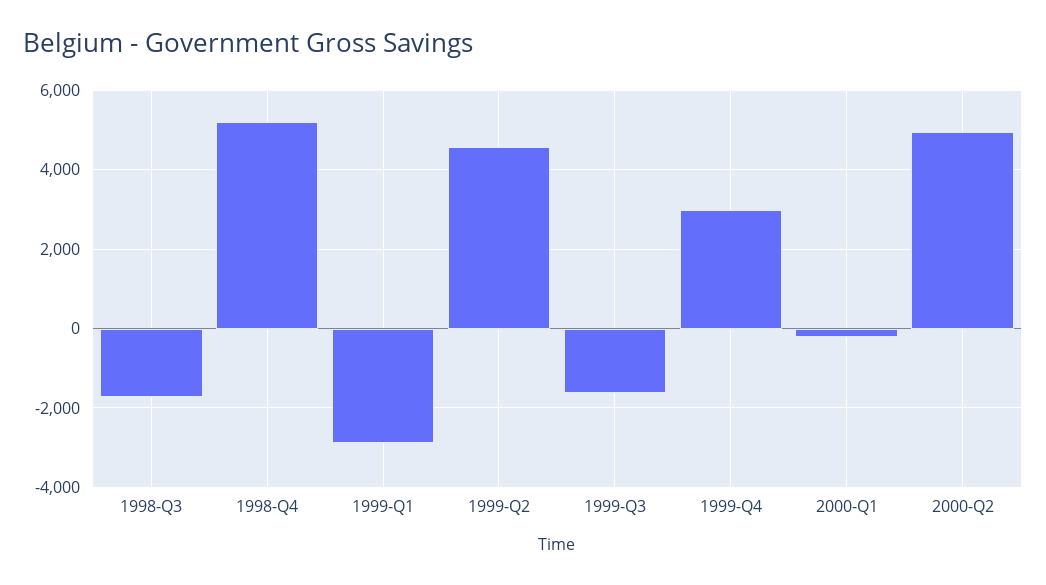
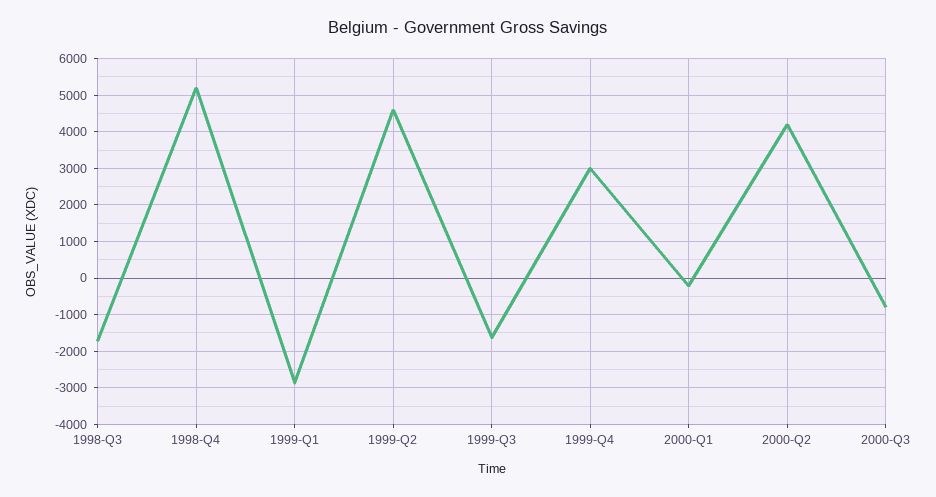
2000-Q2: 5000 -> 4200
2000-Q3: none -> -800

